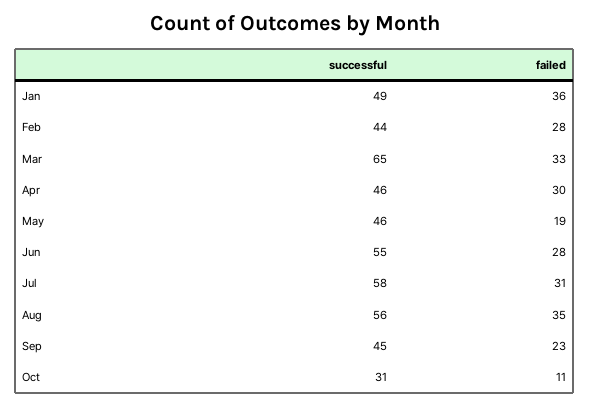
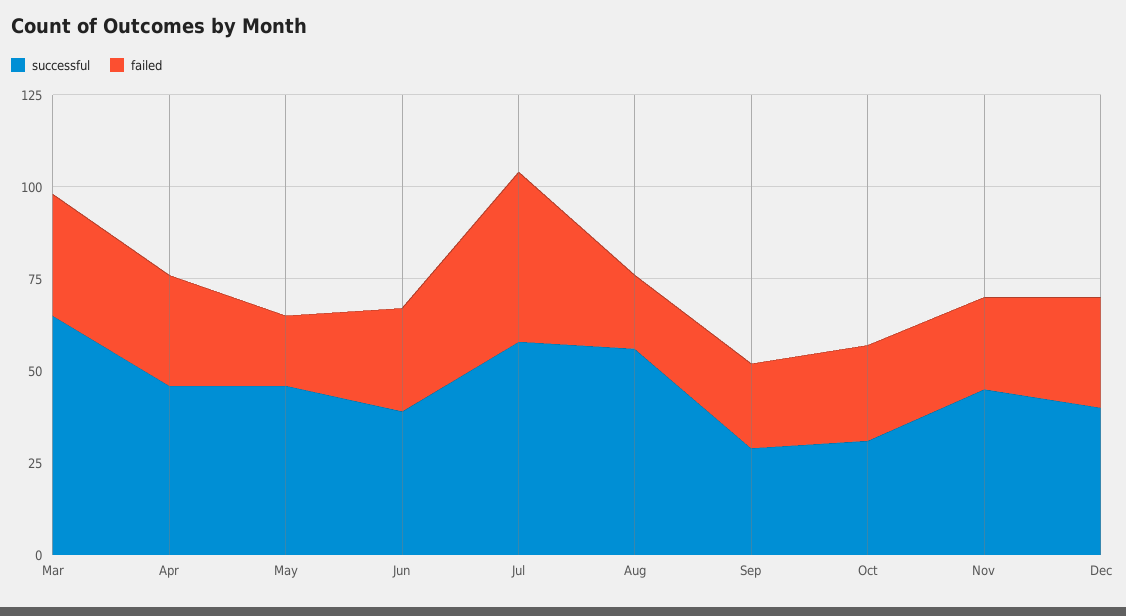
successful, Jan: 49 -> none
failed, Jan: 36 -> none
successful, Feb: 44 -> none
failed, Feb: 28 -> none
successful, Jun: 55 -> 40
failed, Jul: 31 -> 45
failed, Aug: 35 -> 20
successful, Sep: 45 -> 30
failed, Oct: 11 -> 25
successful, Nov: none -> 45
failed, Nov: none -> 25
successful, Dec: none -> 40
failed, Dec: none -> 30

